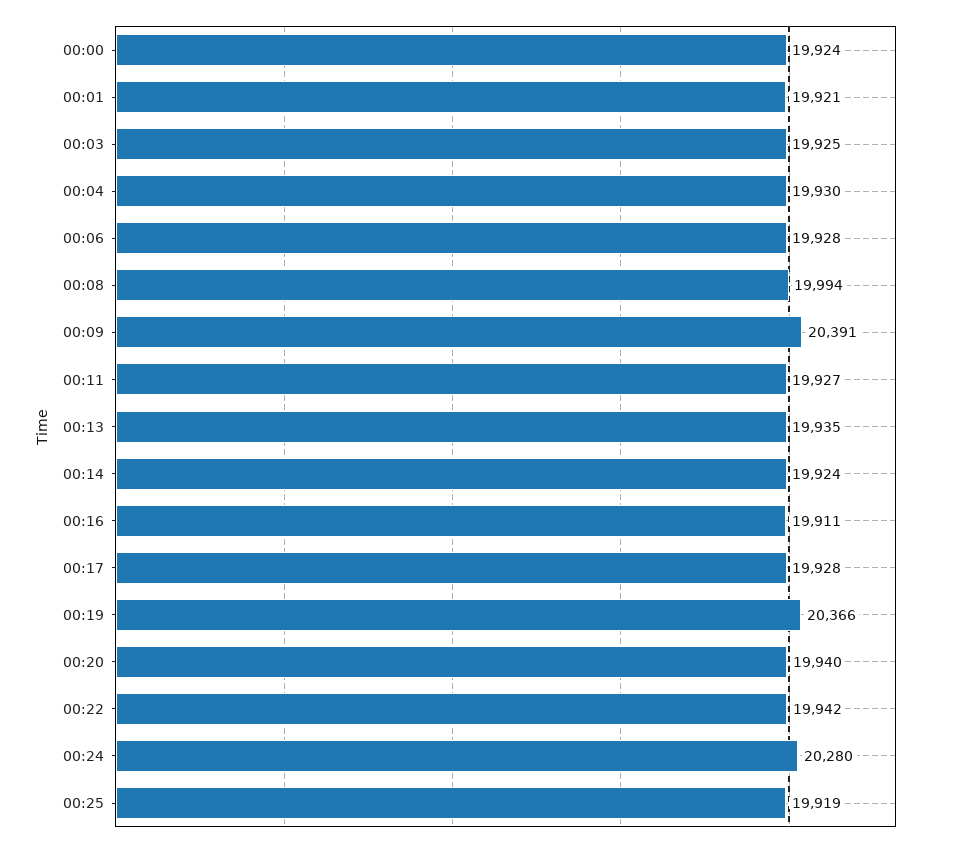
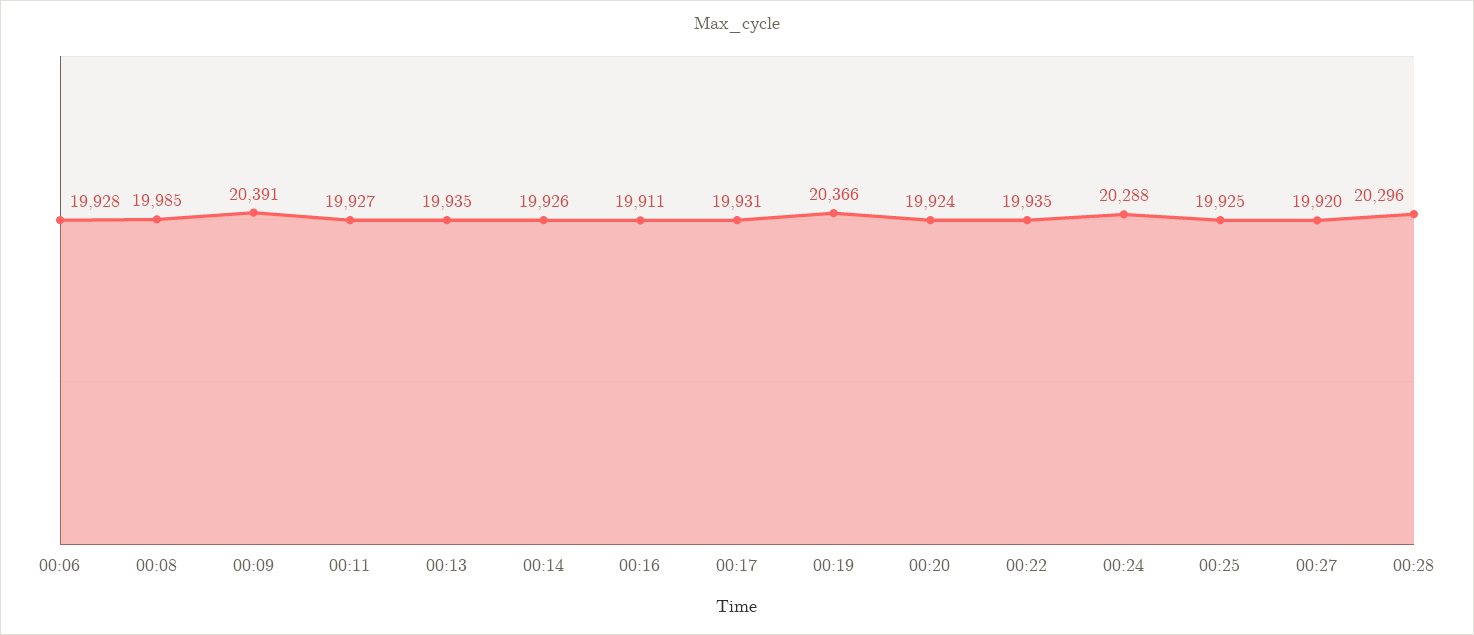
00:00: 19924 -> none
00:01: 19921 -> none
00:03: 19925 -> none
00:04: 19930 -> none
00:08: 19994 -> 19985
00:14: 19924 -> 19926
00:17: 19928 -> 19931
00:20: 19940 -> 19924
00:22: 19942 -> 19935
00:24: 20280 -> 20288
00:25: 19919 -> 19925
00:27: none -> 19920
00:28: none -> 20296

